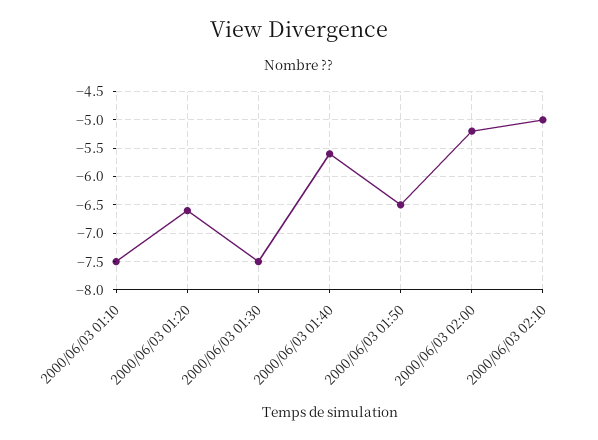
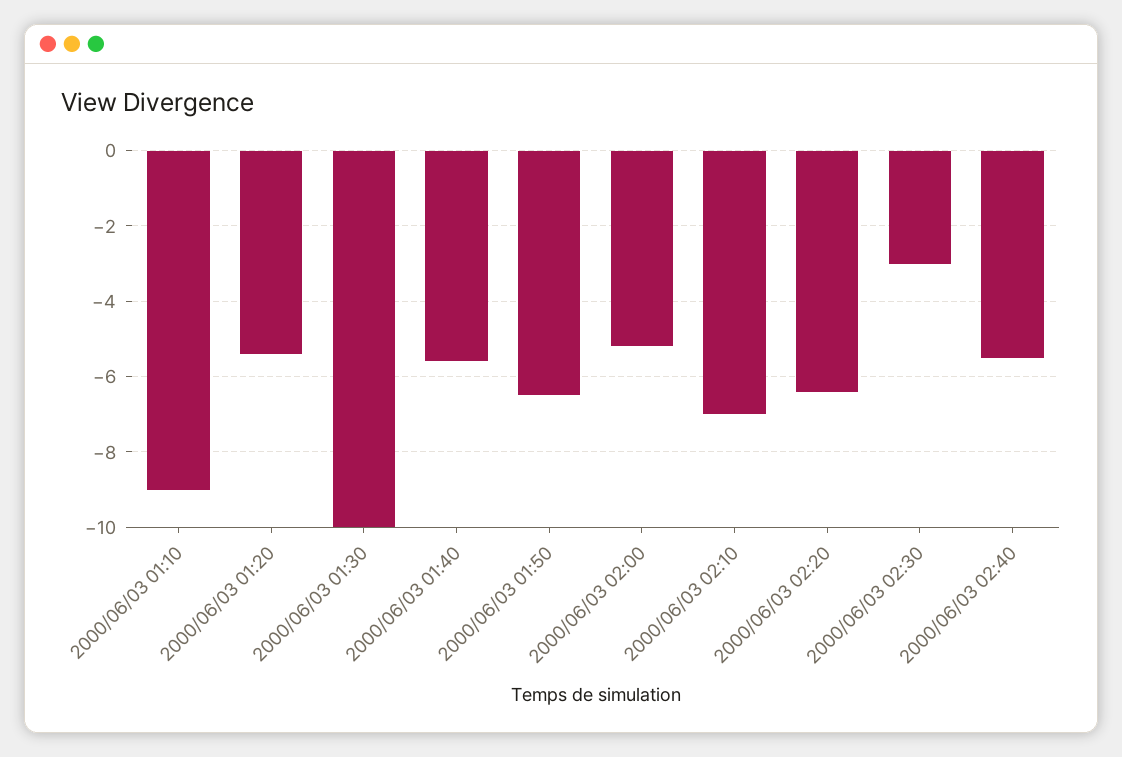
2000/06/03 01:10: -7.5 -> -9
2000/06/03 01:20: -6.5 -> -5.5
2000/06/03 01:30: -7.5 -> -10
2000/06/03 02:10: -5 -> -7
2000/06/03 02:20: none -> -6.5
2000/06/03 02:30: none -> -3
2000/06/03 02:40: none -> -5.5

